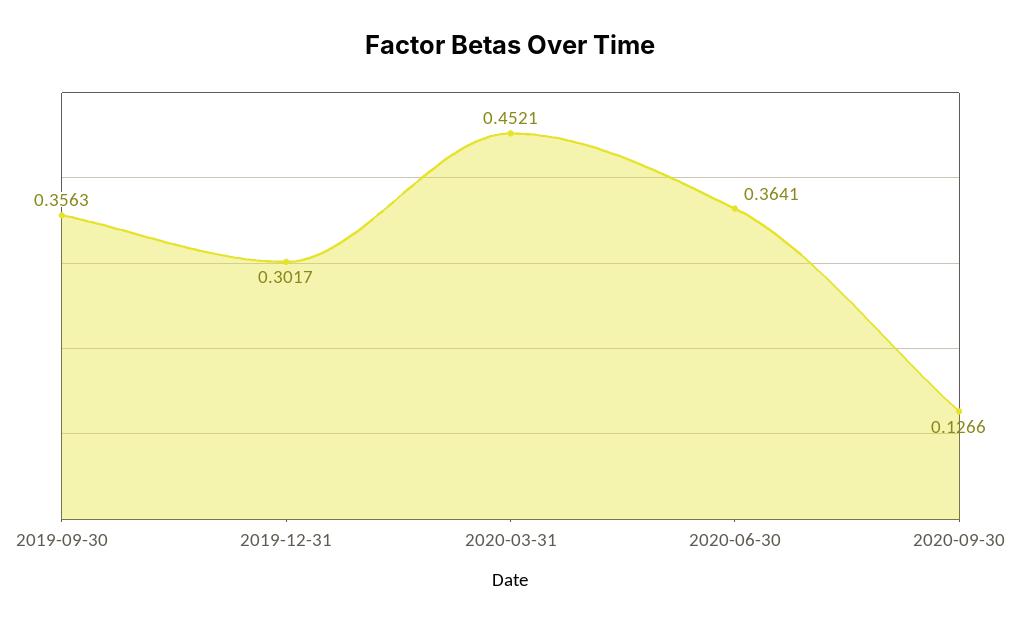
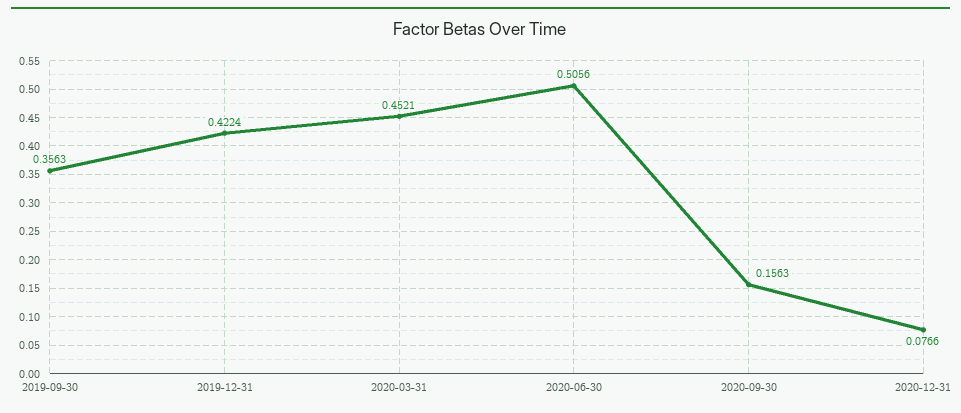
2019-12-31: 0.3017 -> 0.4224
2020-06-30: 0.3641 -> 0.5056
2020-09-30: 0.1266 -> 0.1563
2020-12-31: none -> 0.0766

